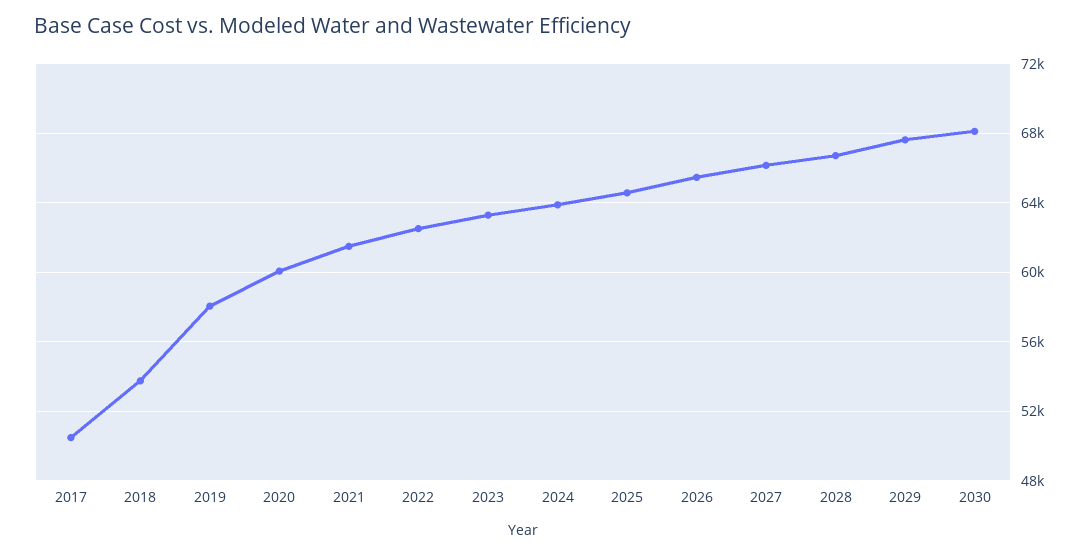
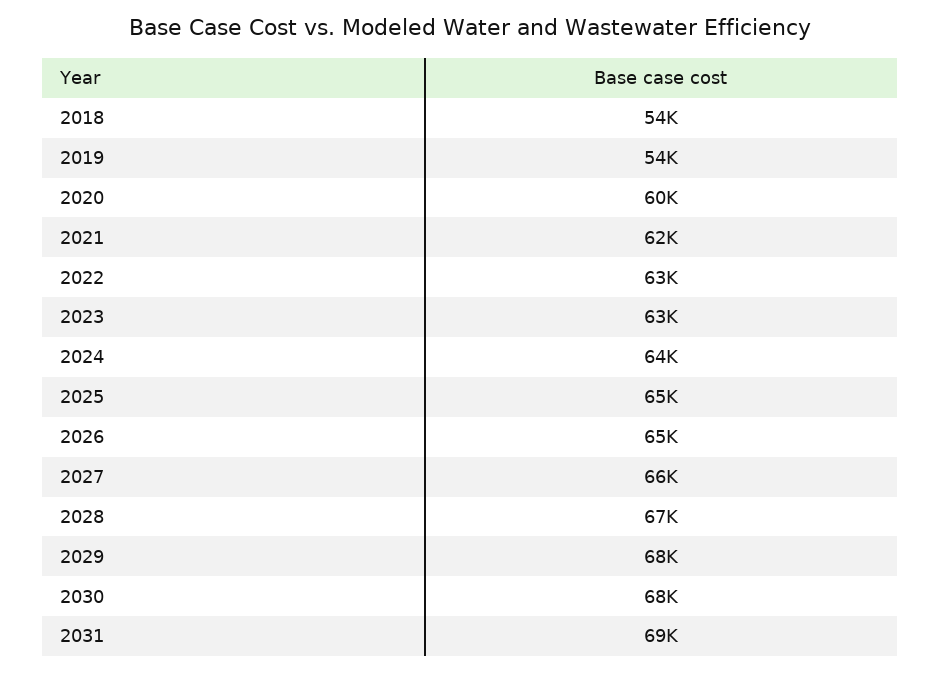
2017: 50500 -> none
2019: 58000 -> 54000
2031: none -> 69000

